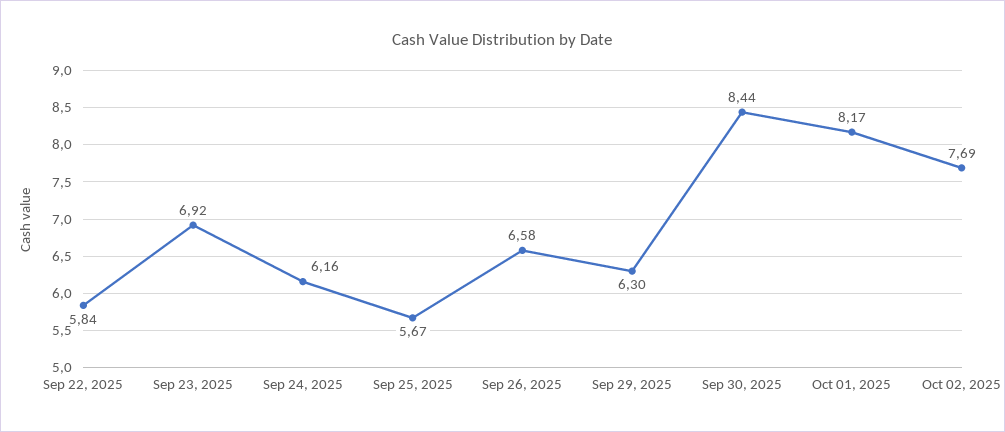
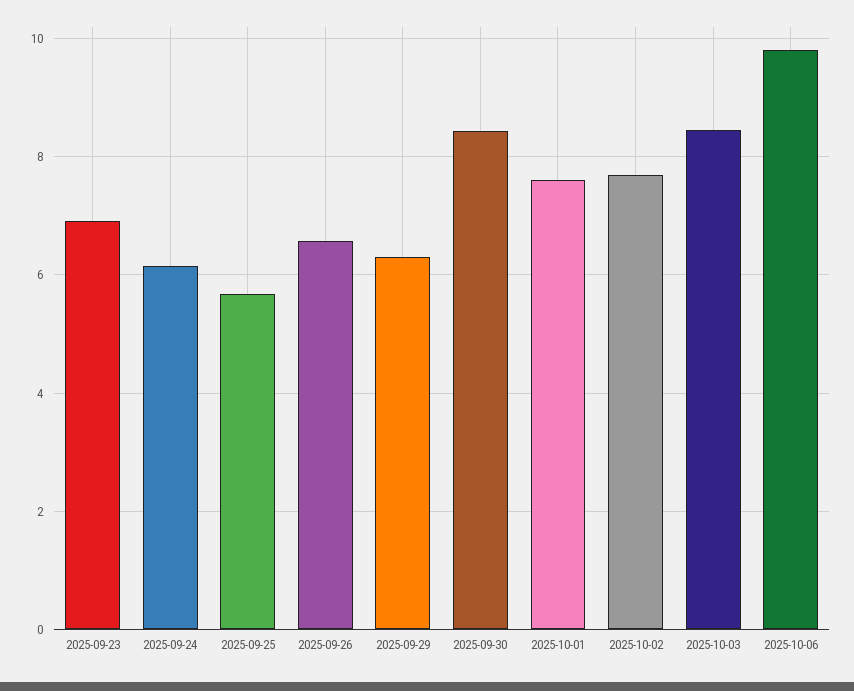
Sep 22, 2025: 5.84 -> none
Oct 01, 2025: 8.17 -> 7.6
2025-10-03: none -> 8.4
2025-10-06: none -> 9.8

